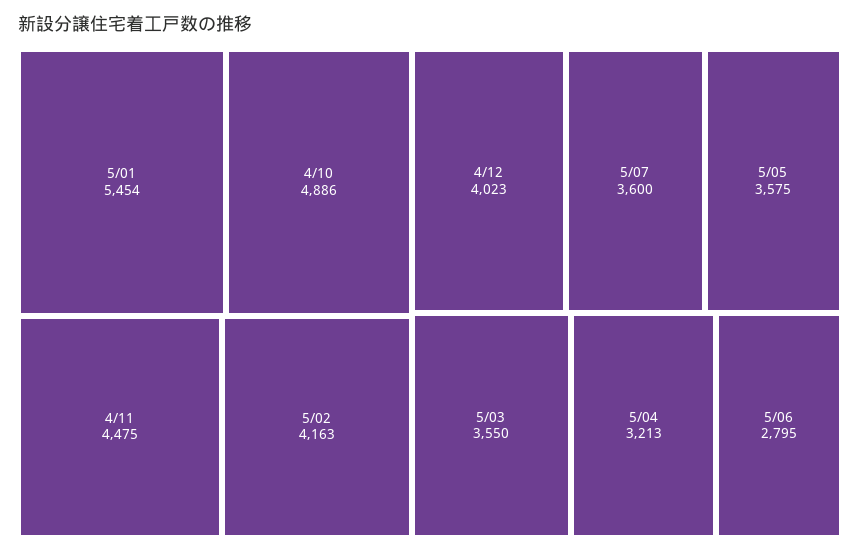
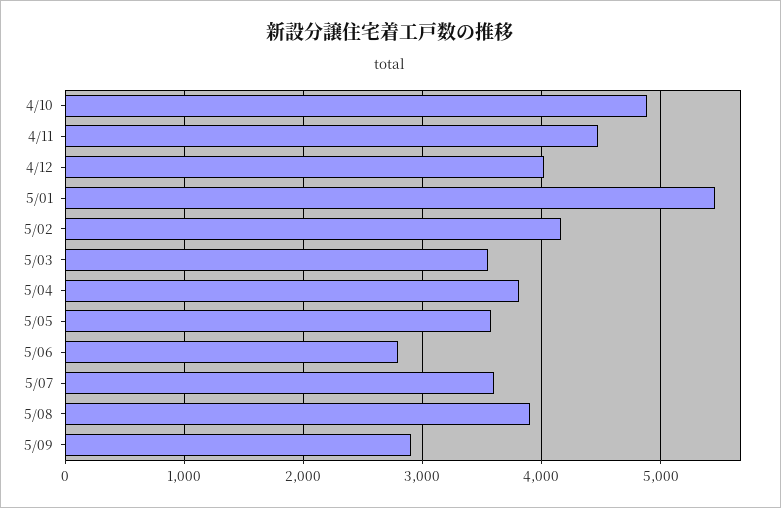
5/04: 3213 -> 3800
5/08: none -> 3900
5/09: none -> 2900

